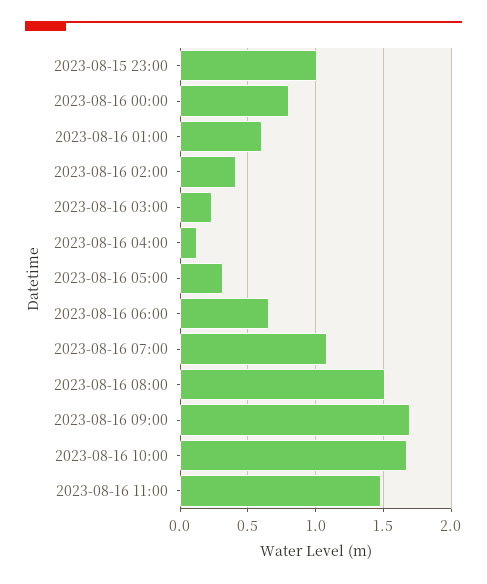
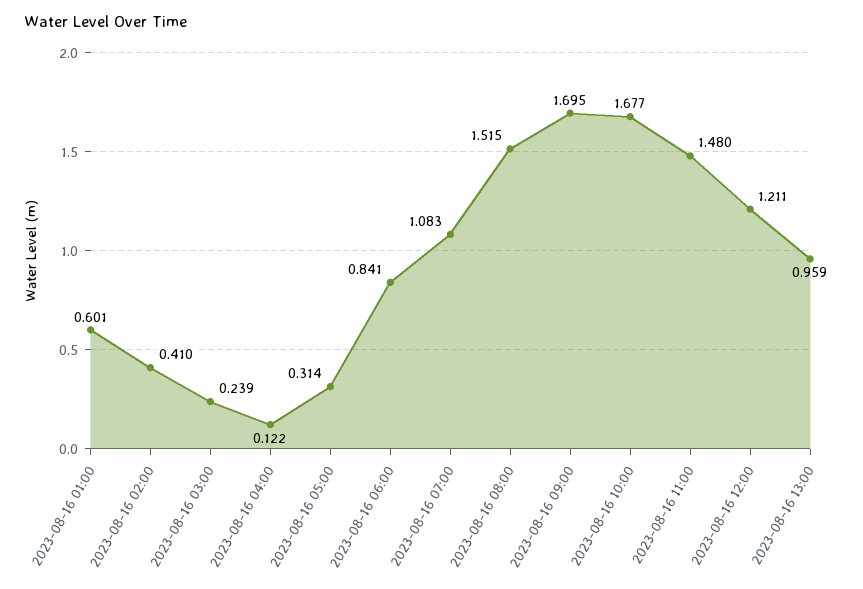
2023-08-15 23:00: 1 -> none
2023-08-16 00:00: 0.8 -> none
2023-08-16 06:00: 0.65 -> 0.841
2023-08-16 12:00: none -> 1.211
2023-08-16 13:00: none -> 0.959

